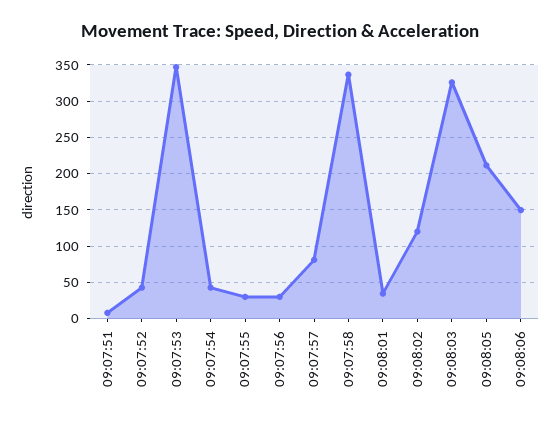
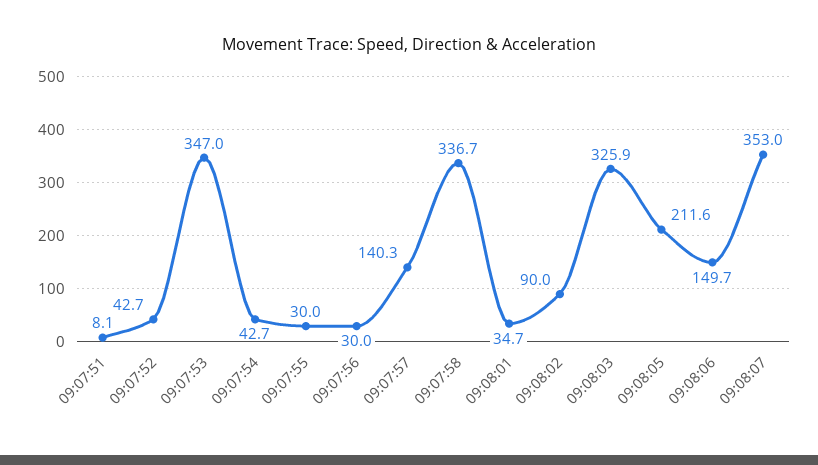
09:07:57: 80 -> 140.3
09:08:02: 120 -> 90
09:08:07: none -> 353

